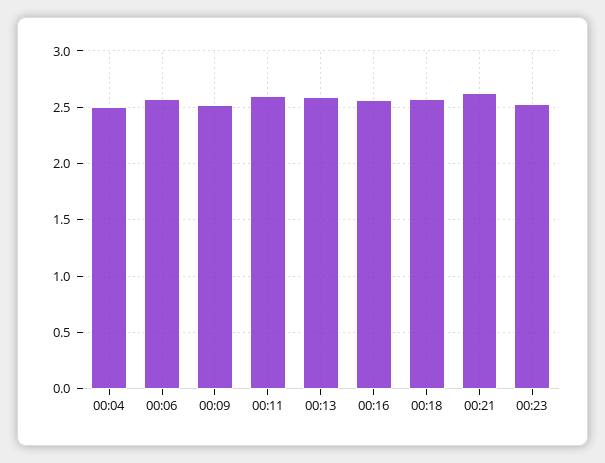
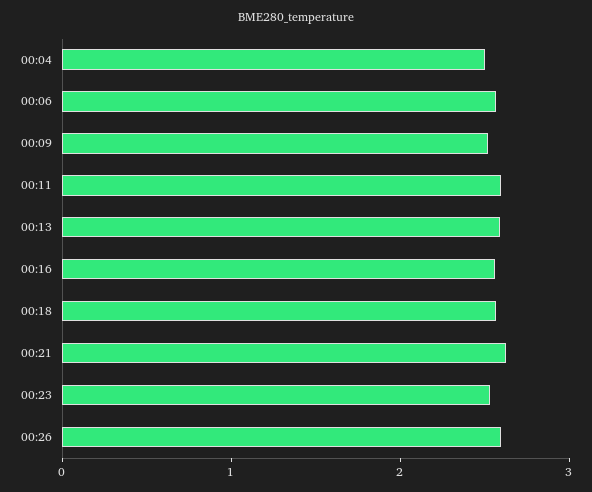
00:26: none -> 2.6

